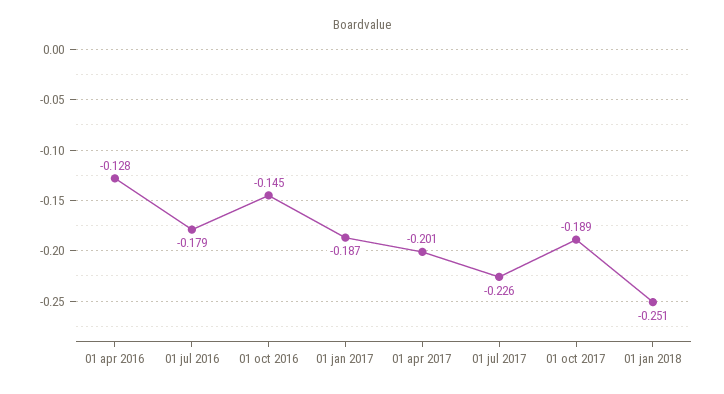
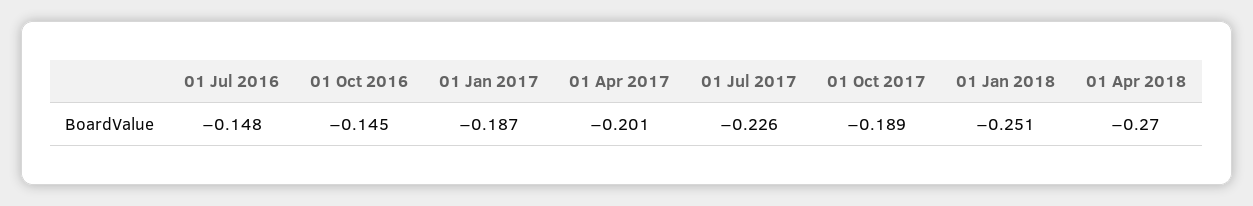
01 apr 2016: -0.128 -> none
01 jul 2016: -0.179 -> -0.148
01 Apr 2018: none -> -0.27

